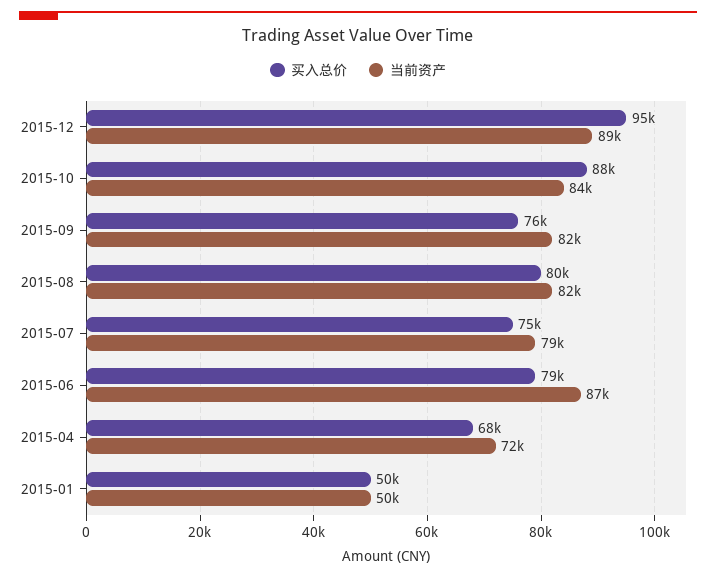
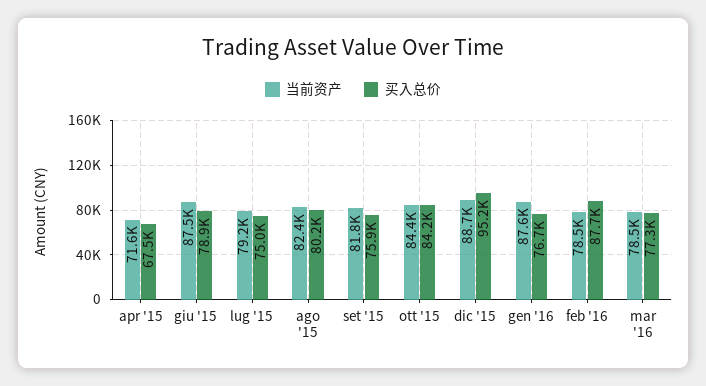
买入总价, 2015-10: 88000 -> 84200
买入总价, 2015-01: 50000 -> none
当前资产, 2015-01: 50000 -> none
当前资产, gen '16: none -> 87600
买入总价, gen '16: none -> 76700
当前资产, feb '16: none -> 78500
买入总价, feb '16: none -> 87700
当前资产, mar '16: none -> 78500
买入总价, mar '16: none -> 77300

